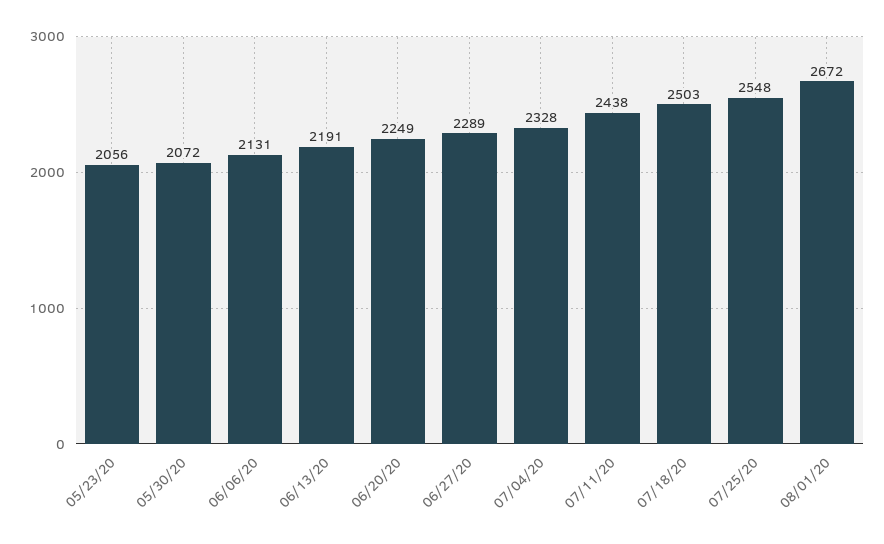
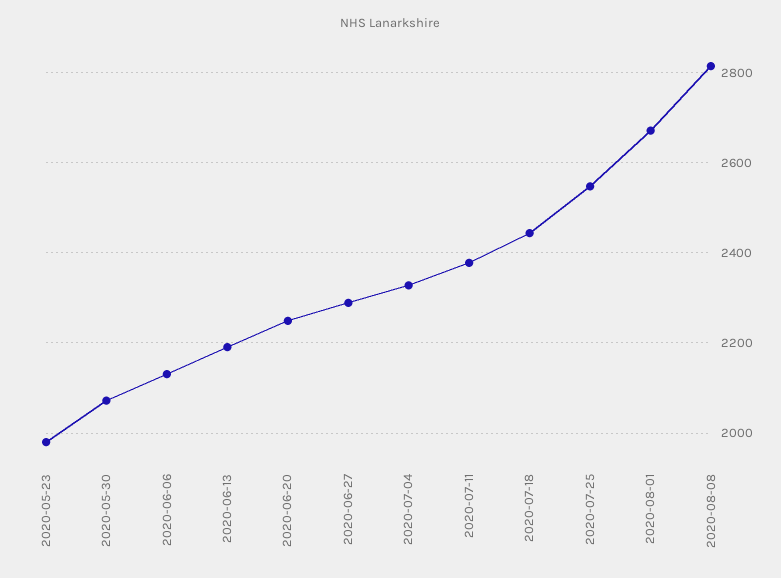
05/23/20: 2056 -> 1980
07/11/20: 2438 -> 2380
07/18/20: 2503 -> 2440
2020-08-08: none -> 2820

